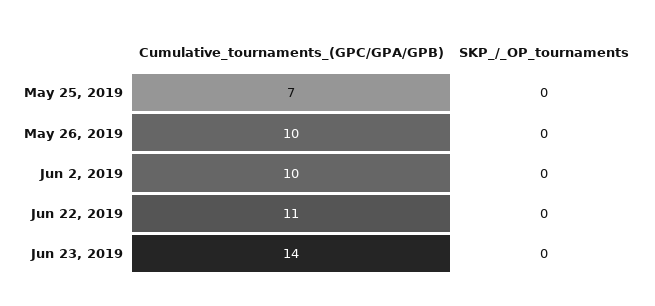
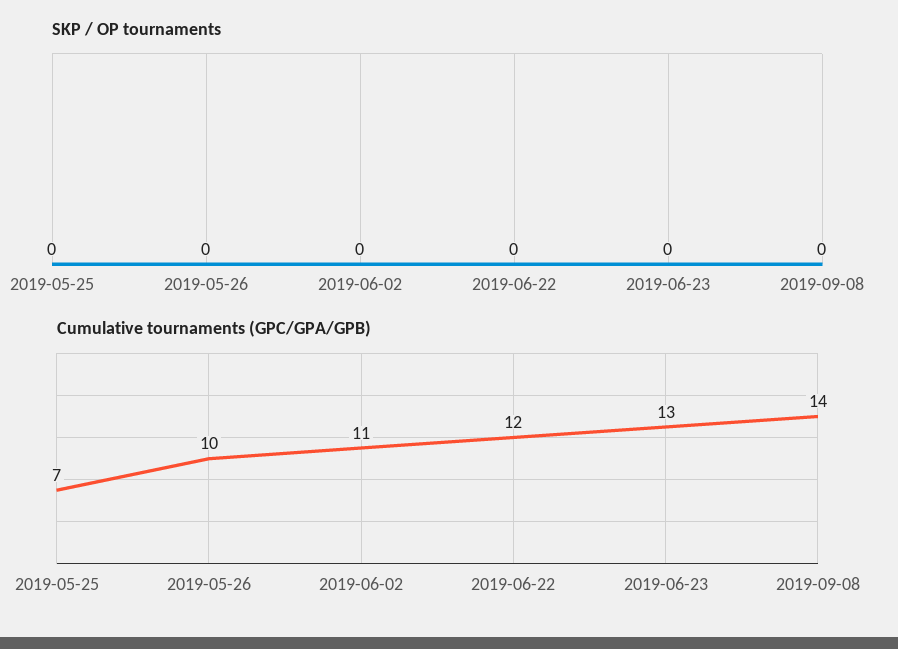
Cumulative_tournaments_(GPC/GPA/GPB), Jun 2, 2019: 10 -> 11
Cumulative_tournaments_(GPC/GPA/GPB), Jun 22, 2019: 11 -> 12
Cumulative_tournaments_(GPC/GPA/GPB), Jun 23, 2019: 14 -> 13
SKP_/_OP_tournaments, 2019-09-08: none -> 0
Cumulative_tournaments_(GPC/GPA/GPB), 2019-09-08: none -> 14

